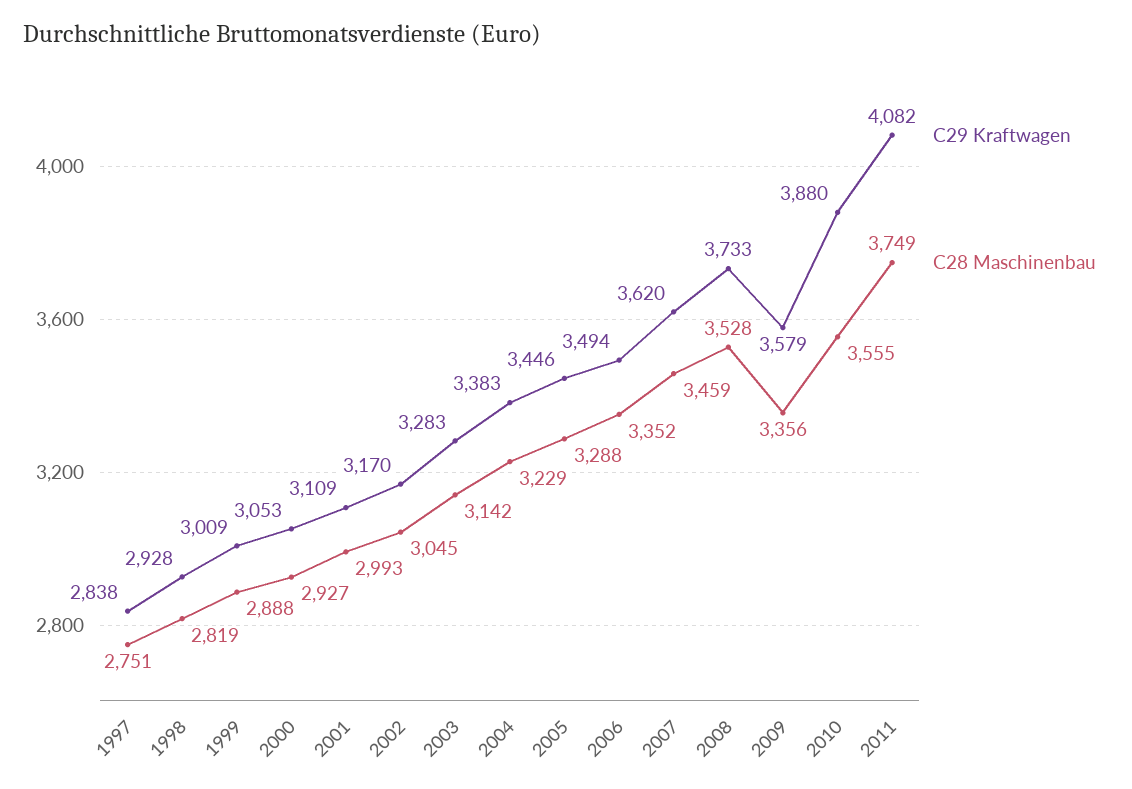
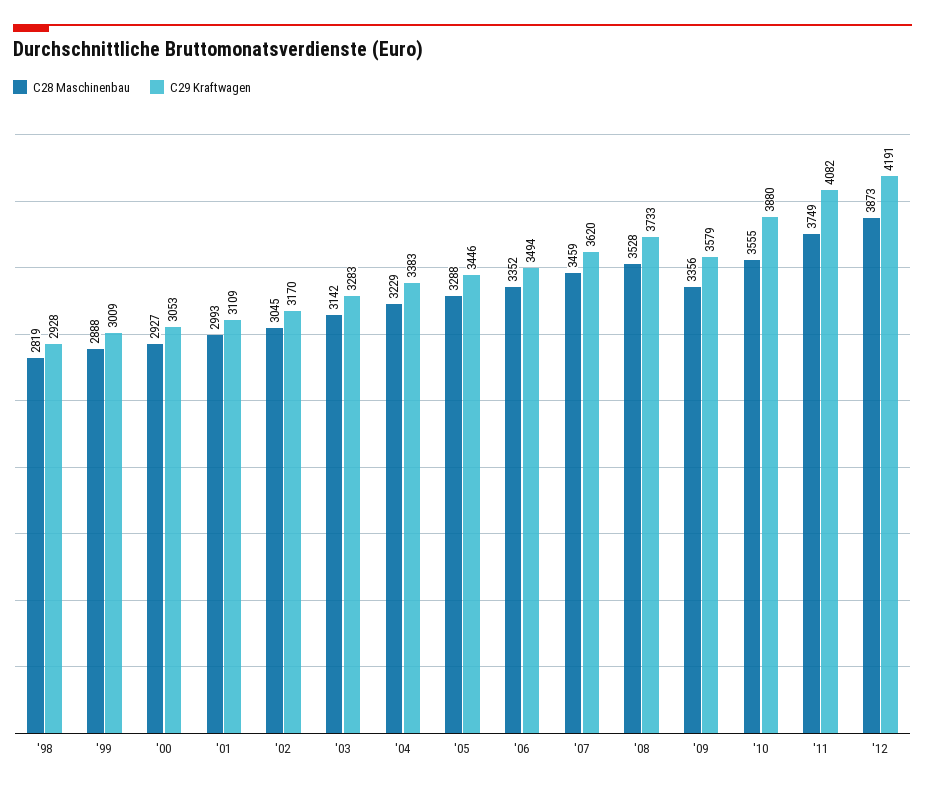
C29 Kraftwagen, 1997: 2838 -> none
C28 Maschinenbau, 1997: 2751 -> none
C28 Maschinenbau, '12: none -> 3873
C29 Kraftwagen, '12: none -> 4191

